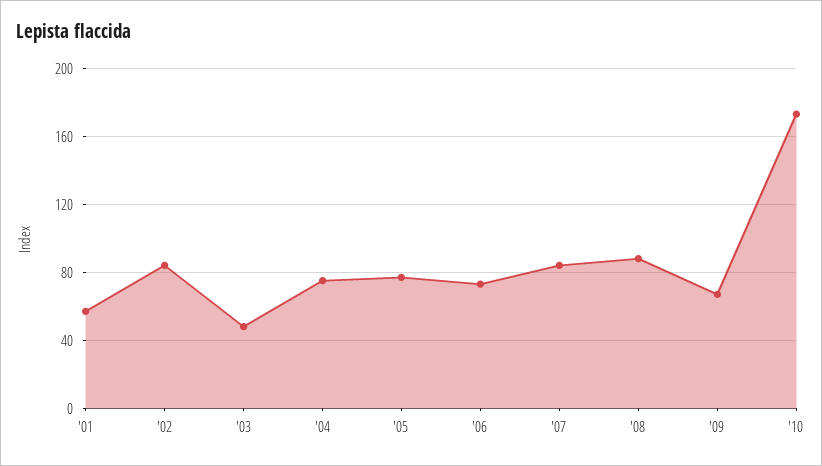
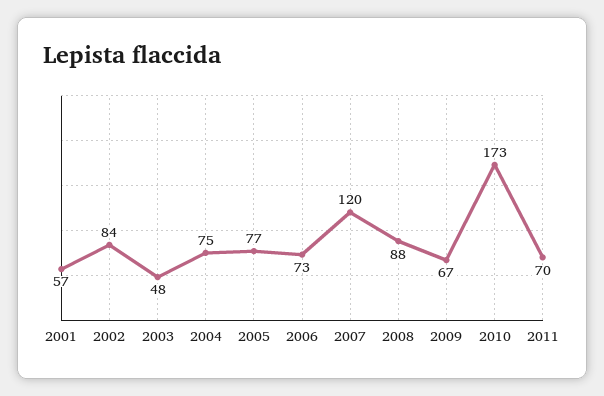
'07: 85 -> 120
2011: none -> 70

